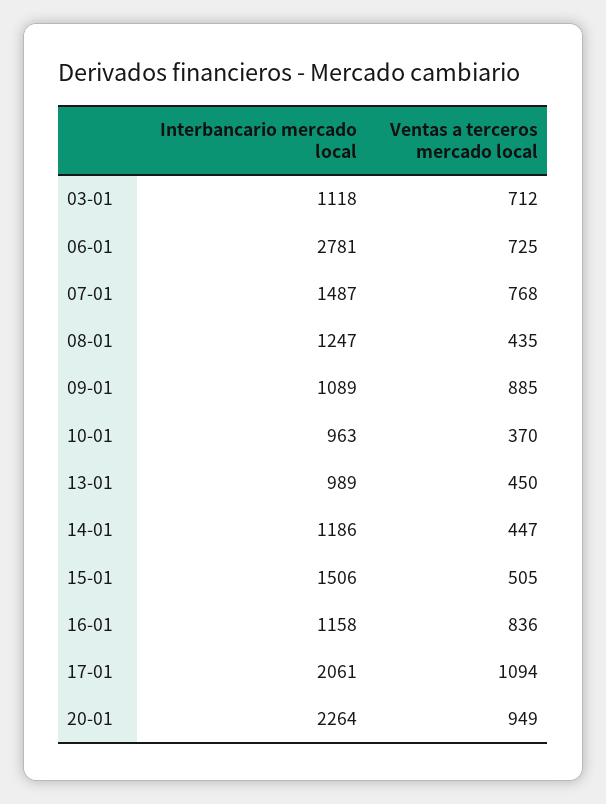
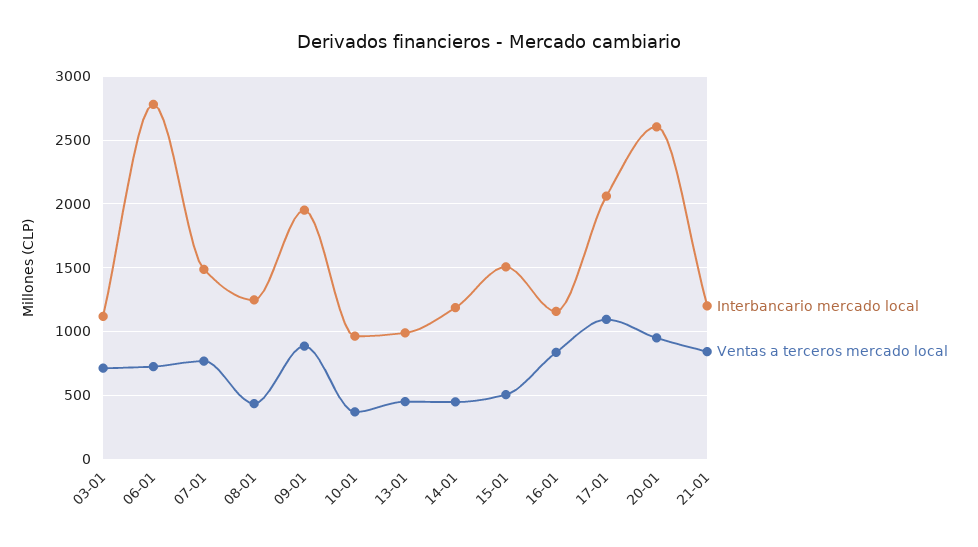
Interbancario mercado local, 09-01: 1089 -> 1950
Interbancario mercado local, 20-01: 2264 -> 2600
Interbancario mercado local, 21-01: none -> 1200
Ventas a terceros mercado local, 21-01: none -> 850

